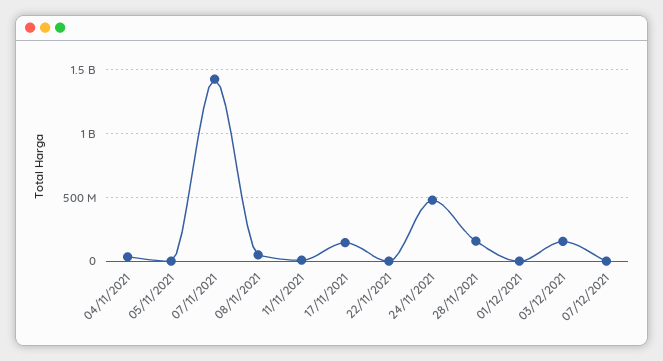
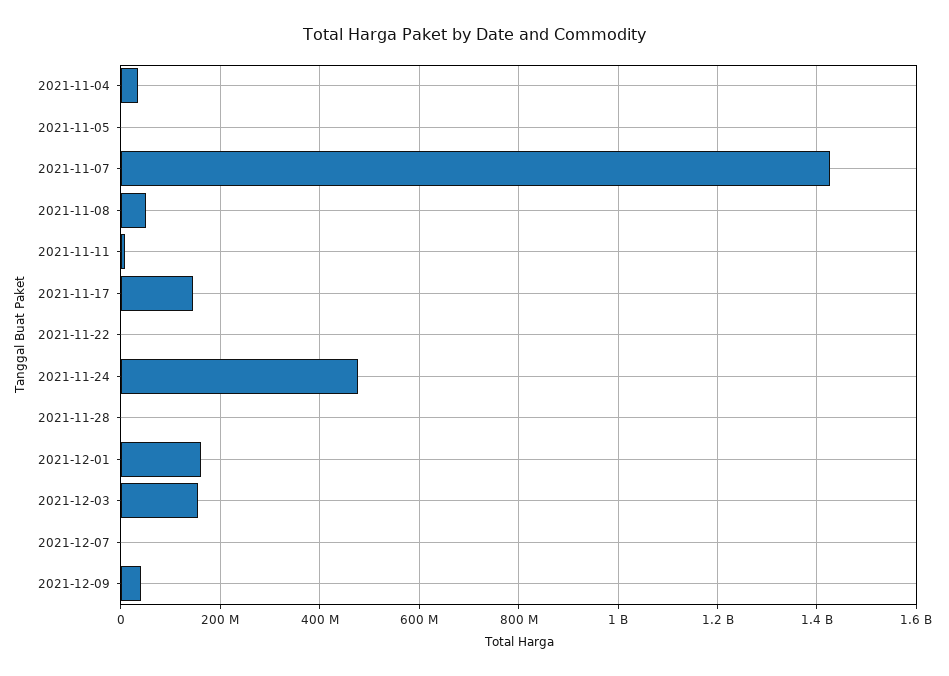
28/11/2021: 150000000 -> 0
01/12/2021: 0 -> 160000000
2021-12-09: none -> 40000000

